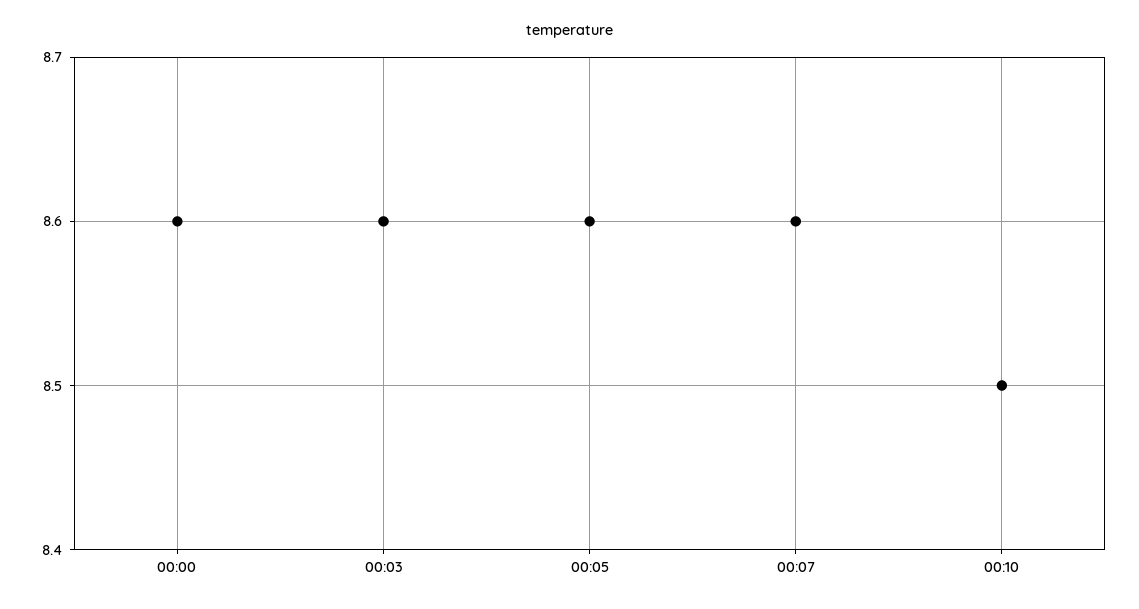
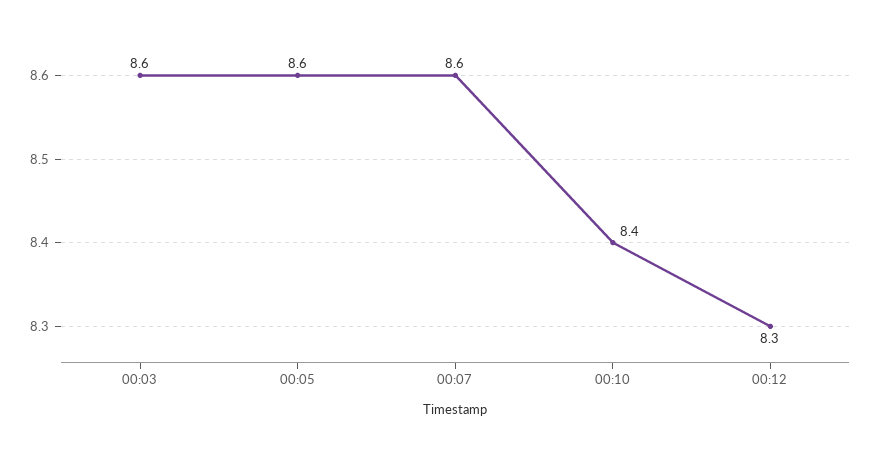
00:00: 8.6 -> none
00:10: 8.5 -> 8.4
00:12: none -> 8.3

